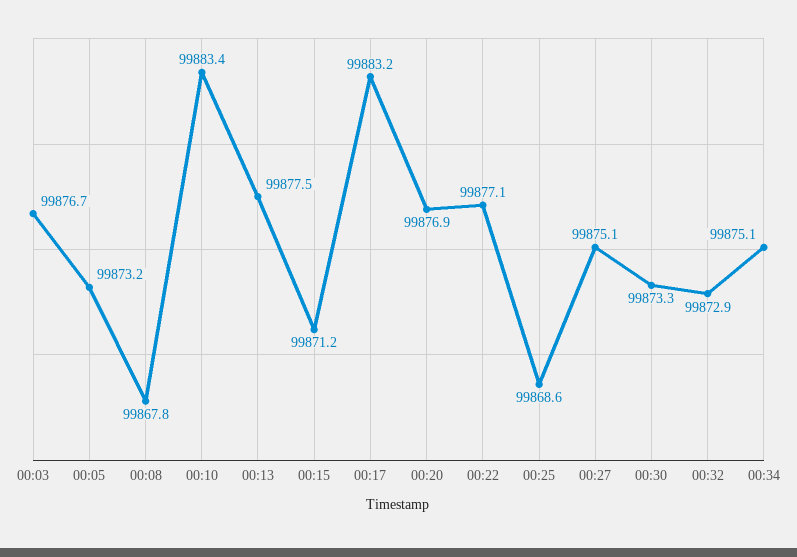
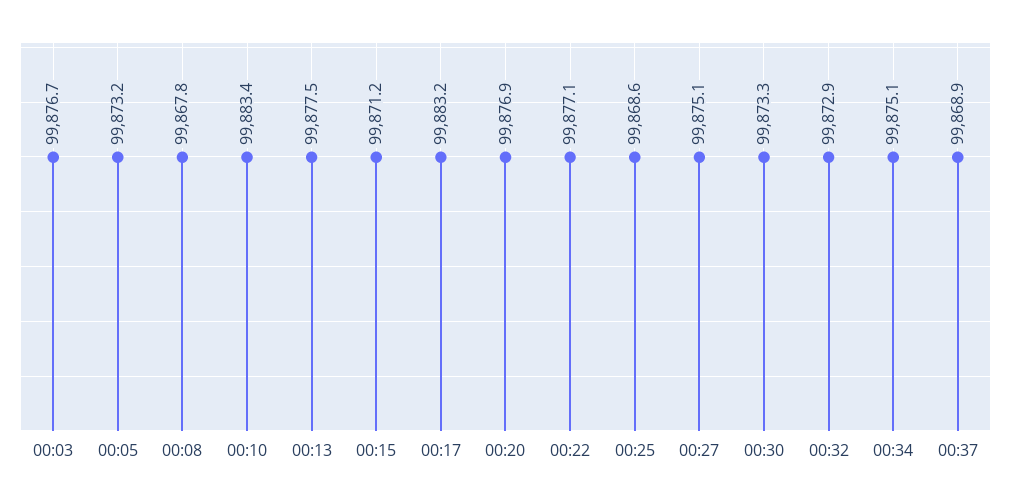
00:37: none -> 99868.9

